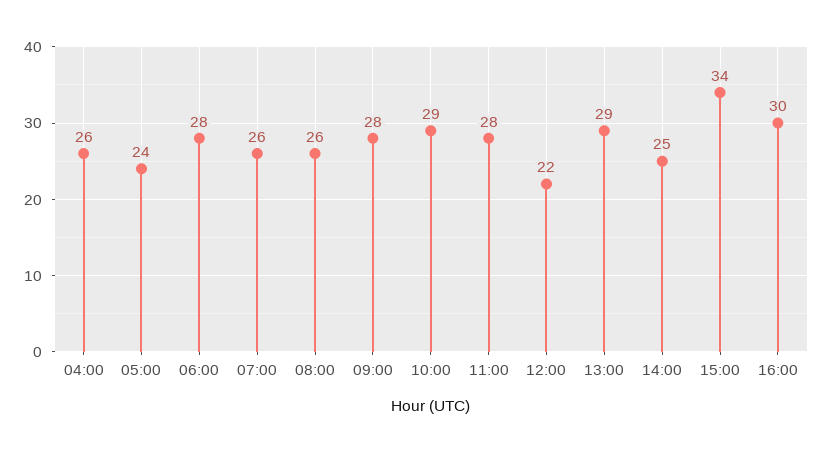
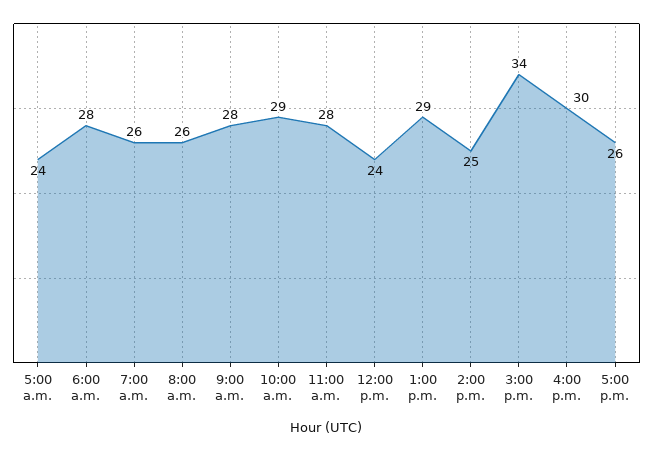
04:00: 26 -> none
12:00: 22 -> 24
5:00 p.m.: none -> 26

